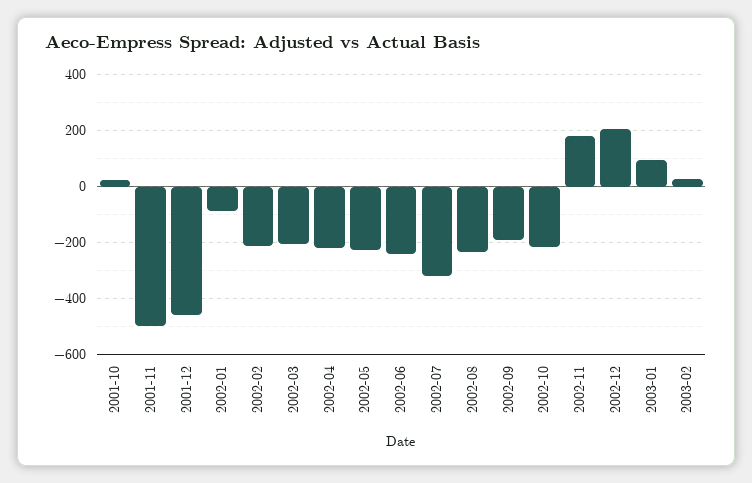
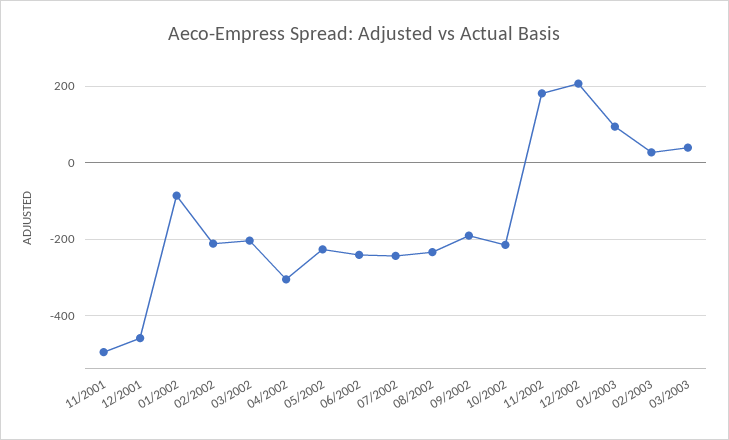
2001-10: 25 -> none
2002-04: -225 -> -300
2002-07: -325 -> -240
03/2003: none -> 40

